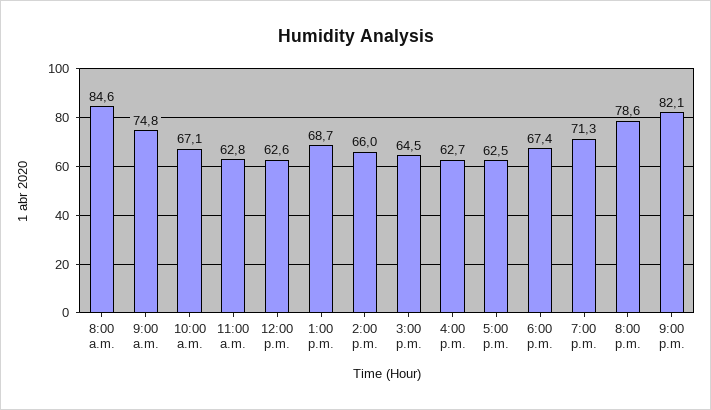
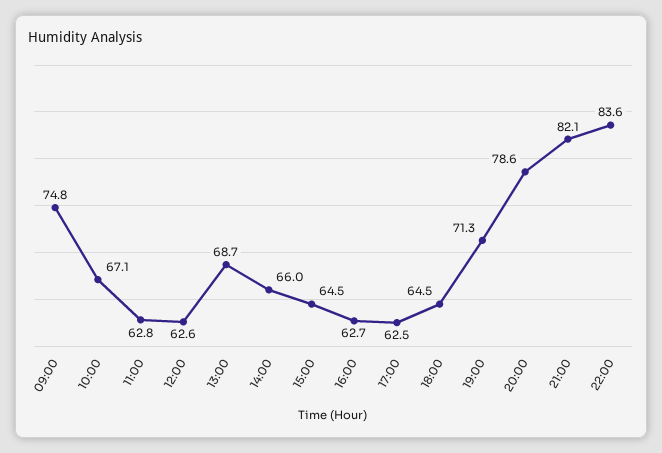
8:00 a.m.: 84.6 -> none
6:00 p.m.: 67.4 -> 64.5
22:00: none -> 83.6

